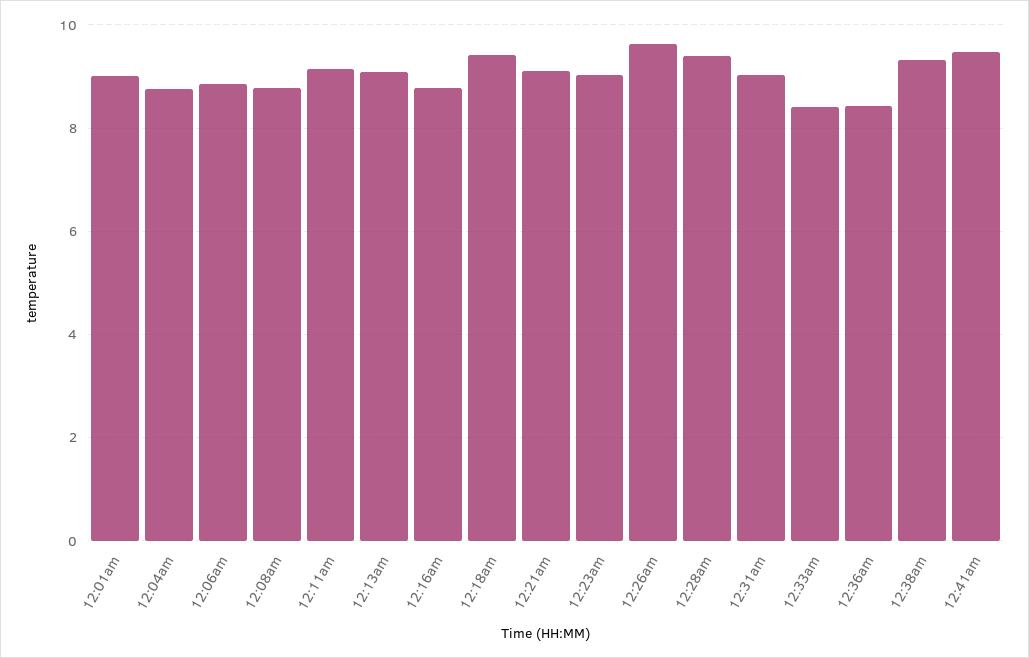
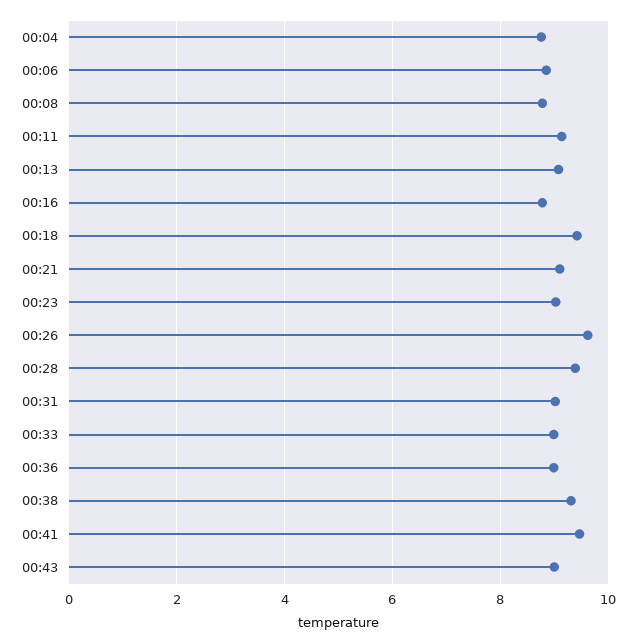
12:01am: 9 -> none
12:33am: 8.4 -> 9
12:36am: 8.4 -> 9
00:43: none -> 9

